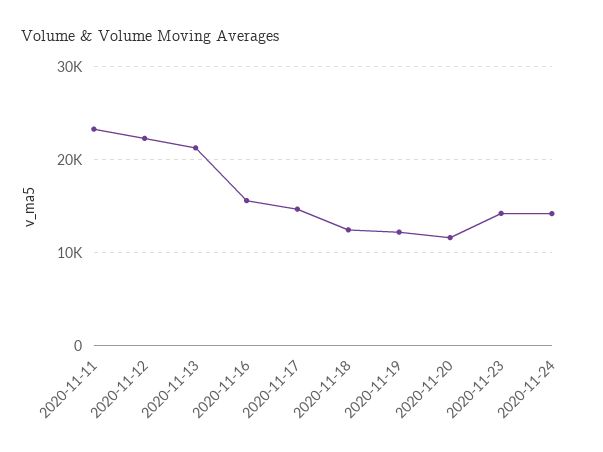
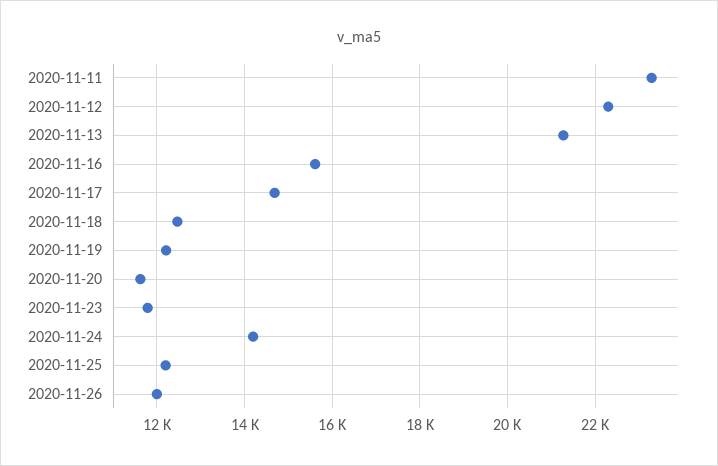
2020-11-23: 14000 -> 11800
2020-11-25: none -> 12200
2020-11-26: none -> 12000

